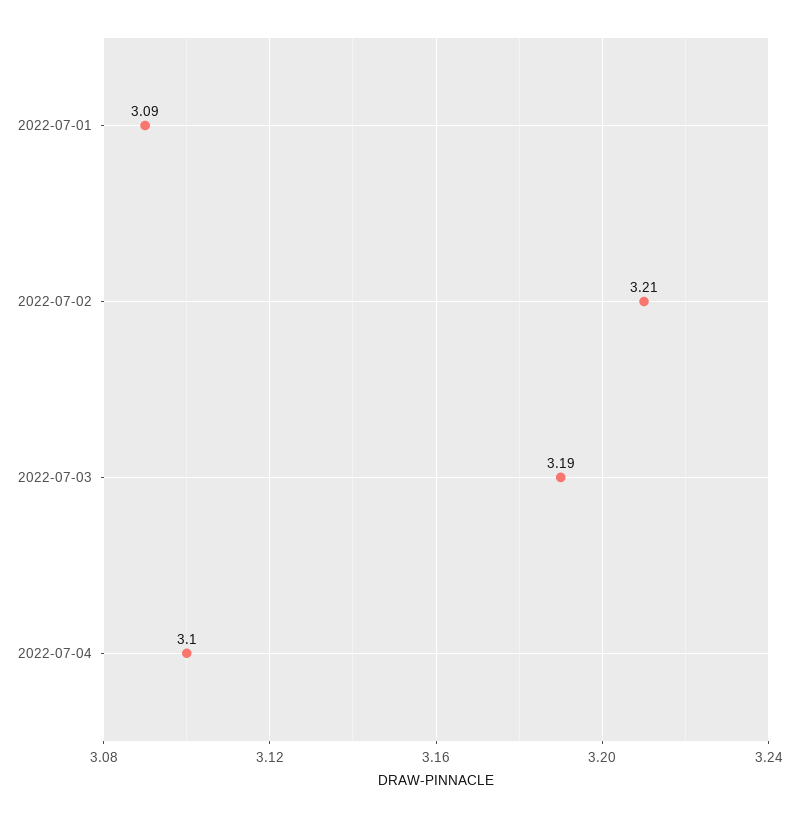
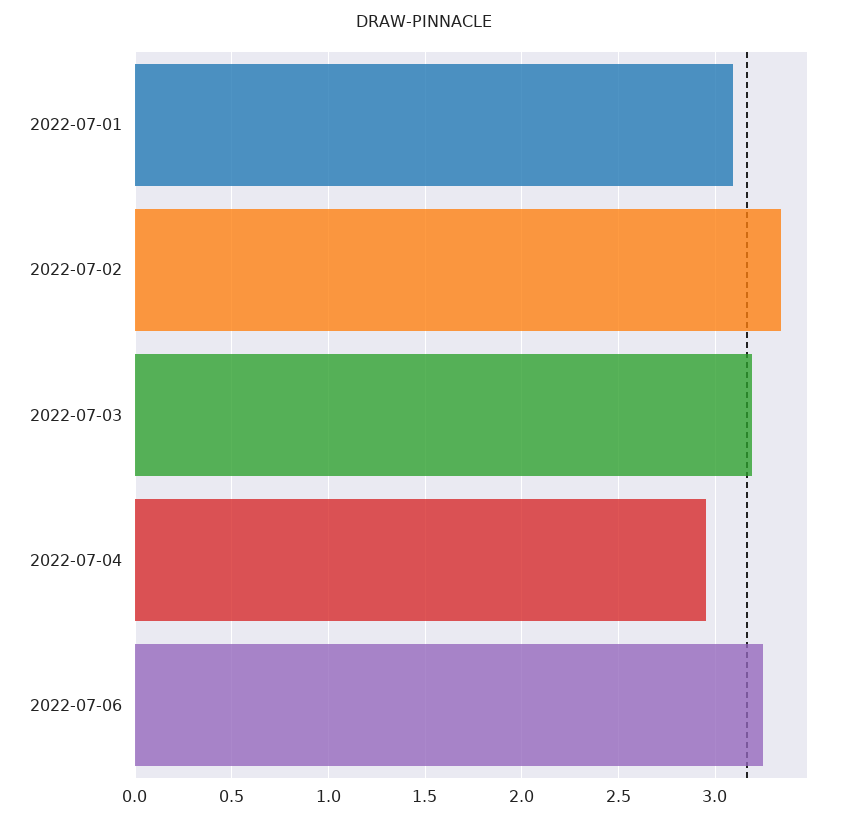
2022-07-02: 3.21 -> 3.35
2022-07-04: 3.1 -> 2.95
2022-07-06: none -> 3.25

